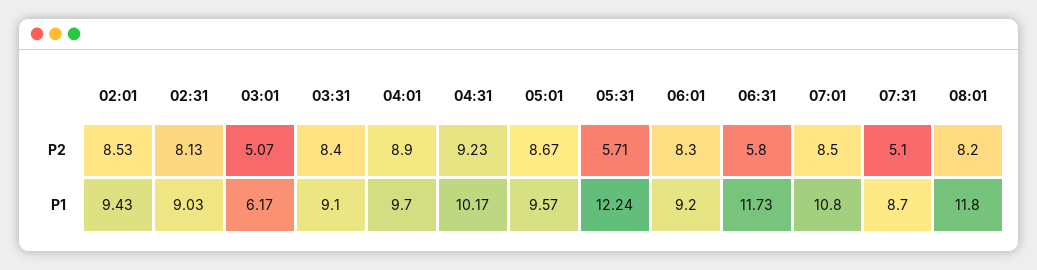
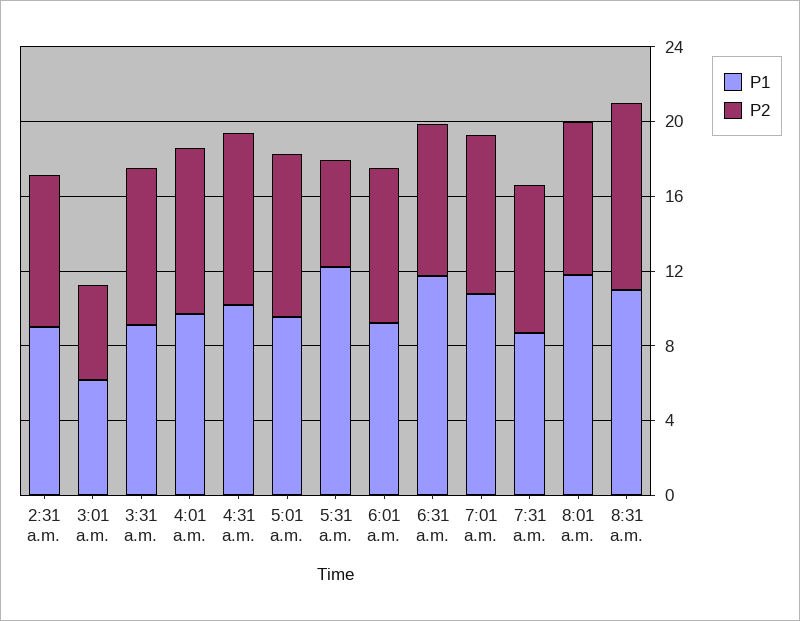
P2, 02:01: 8.53 -> none
P2, 06:31: 5.8 -> 8
P2, 07:31: 5.1 -> 8
P1, 02:01: 9.43 -> none
P1, 8:31 a.m.: none -> 11
P2, 8:31 a.m.: none -> 10

